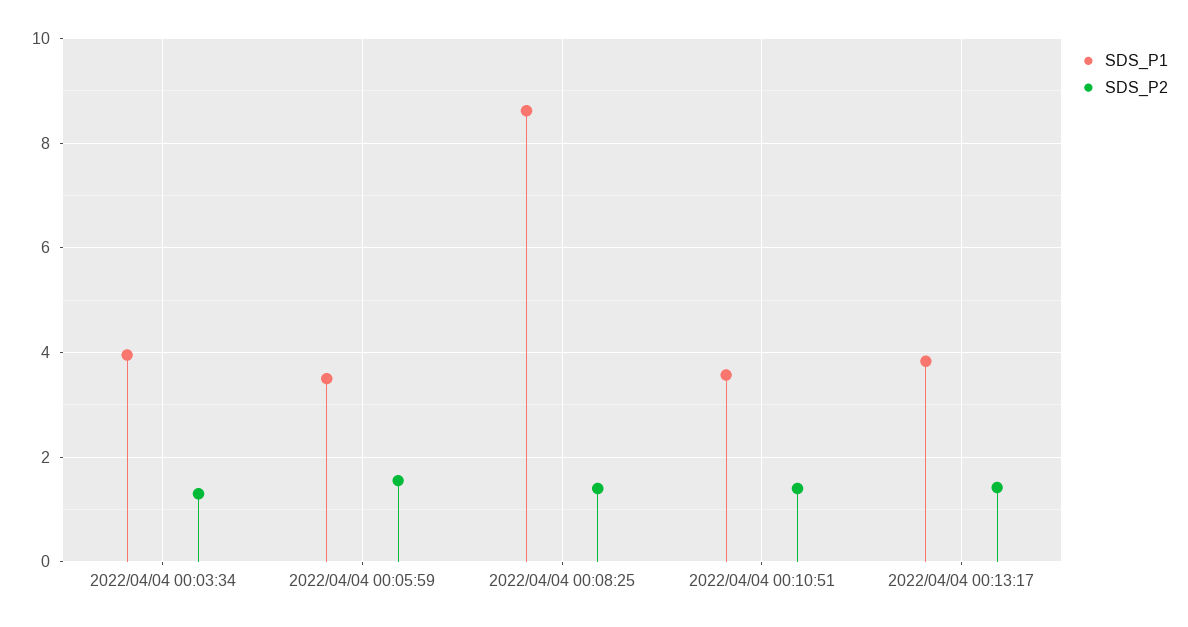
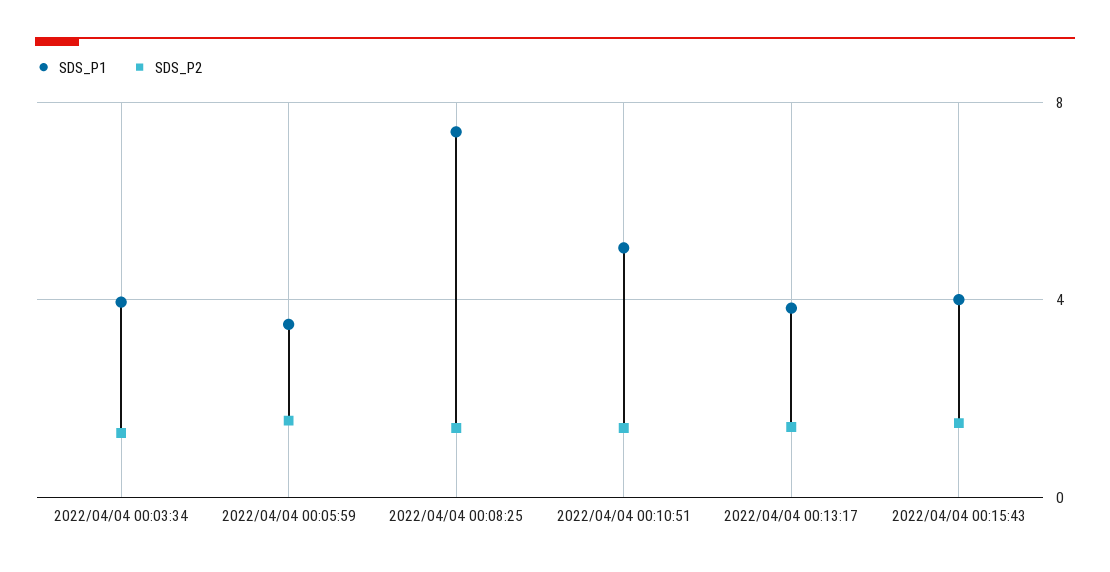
SDS_P1, 2022/04/04 00:08:25: 8.6 -> 7.5
SDS_P1, 2022/04/04 00:10:51: 3.6 -> 5
SDS_P1, 2022/04/04 00:15:43: none -> 4
SDS_P2, 2022/04/04 00:15:43: none -> 1.5

